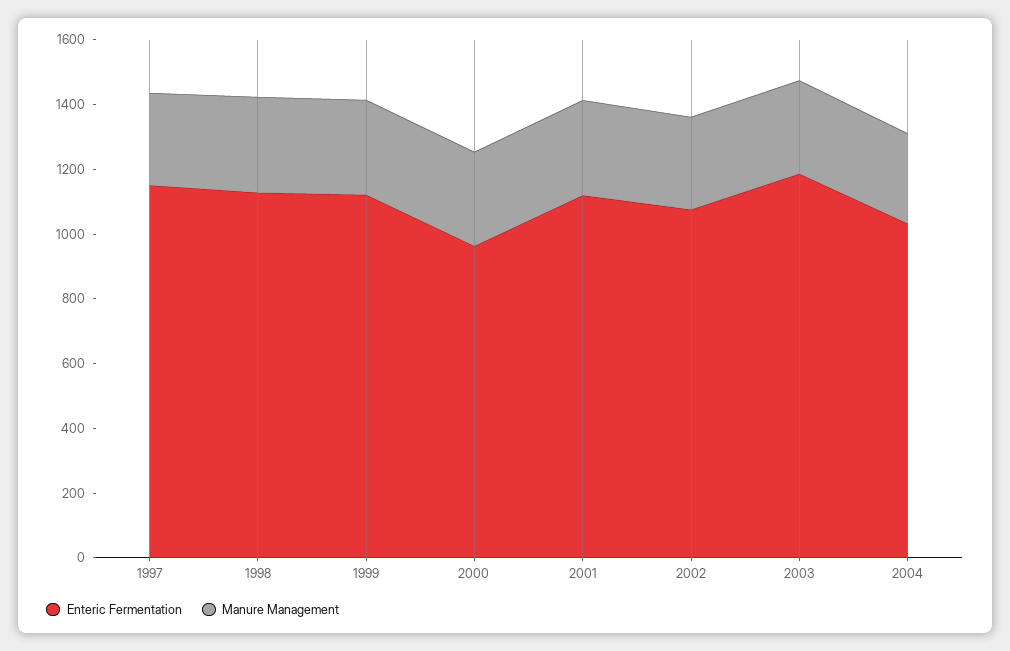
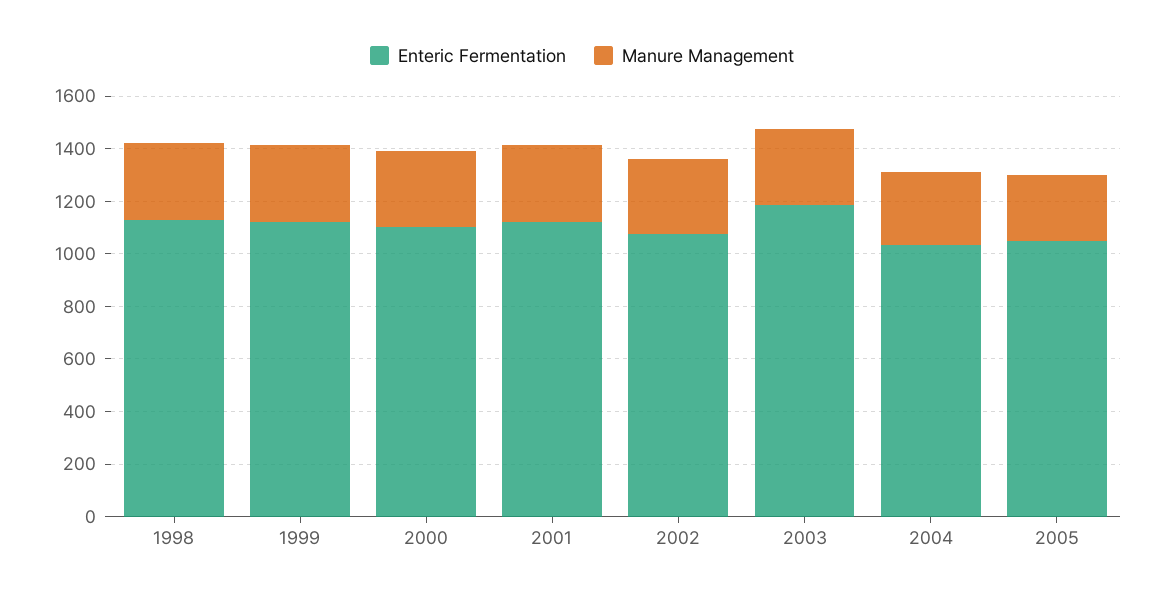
Enteric Fermentation, 1997: 1150 -> none
Manure Management, 1997: 300 -> none
Enteric Fermentation, 2000: 950 -> 1100
Enteric Fermentation, 2005: none -> 1050
Manure Management, 2005: none -> 250

